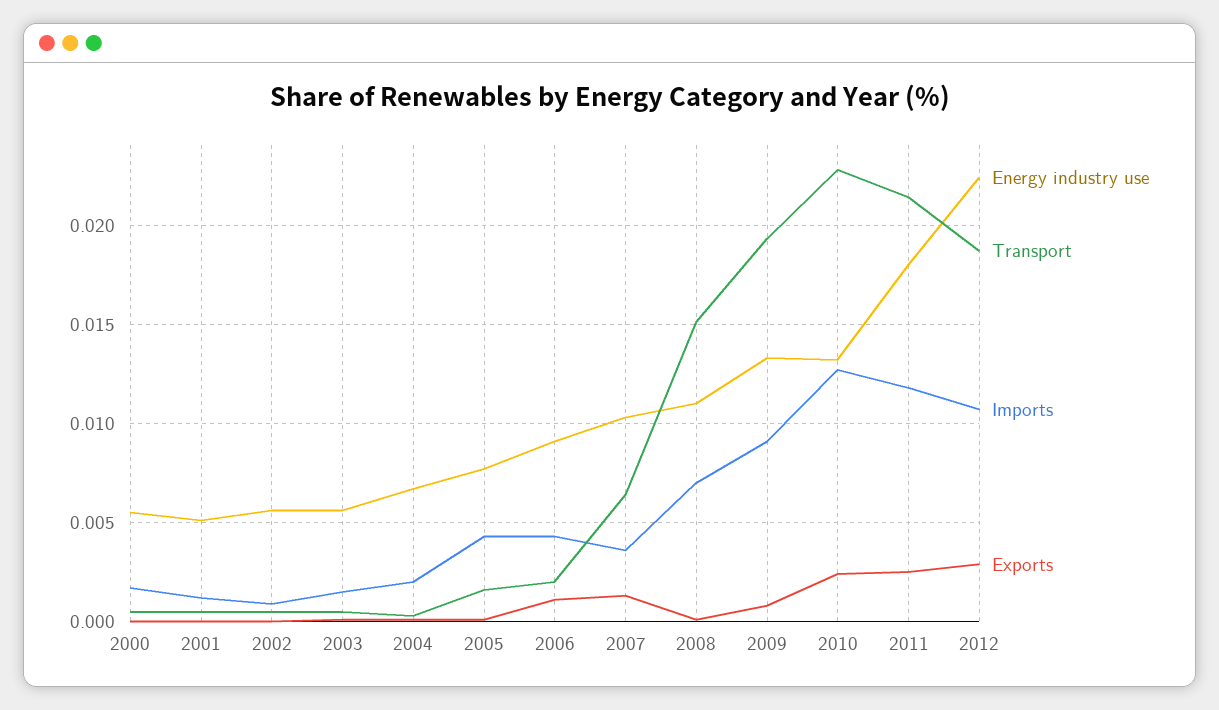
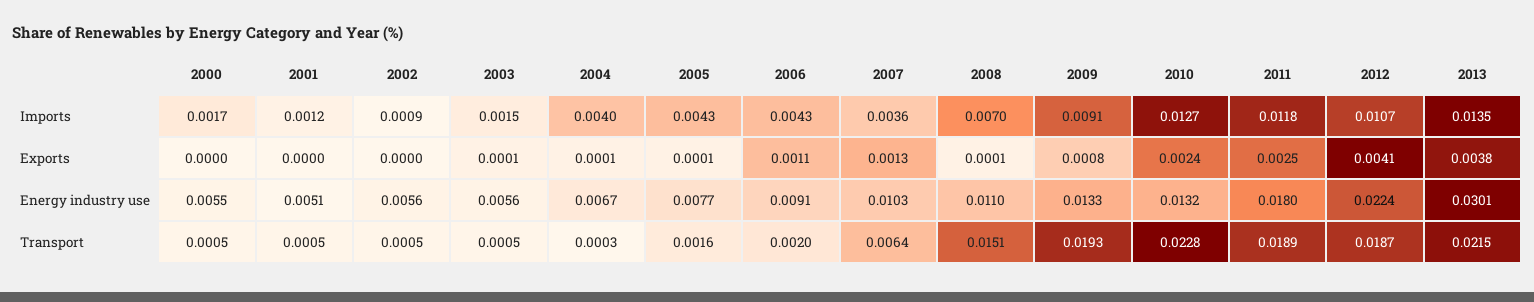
Imports, 2004: 0.002 -> 0.004
Transport, 2011: 0.0215 -> 0.0189
Exports, 2012: 0.003 -> 0.0041
Imports, 2013: none -> 0.0135
Exports, 2013: none -> 0.0038
Energy industry use, 2013: none -> 0.0301
Transport, 2013: none -> 0.0215

